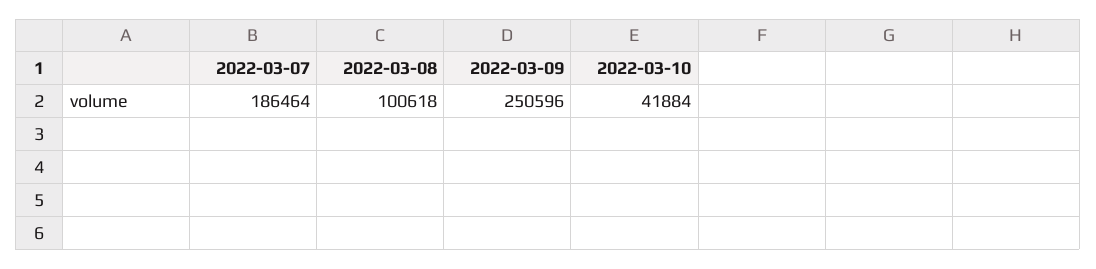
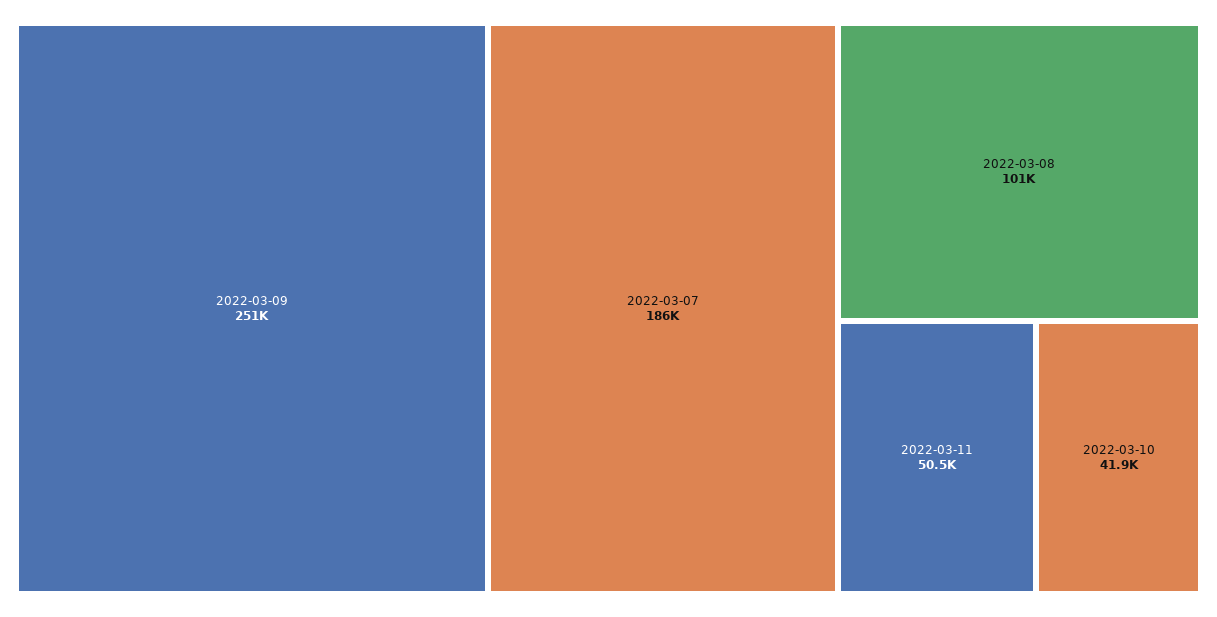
2022-03-11: none -> 50500

